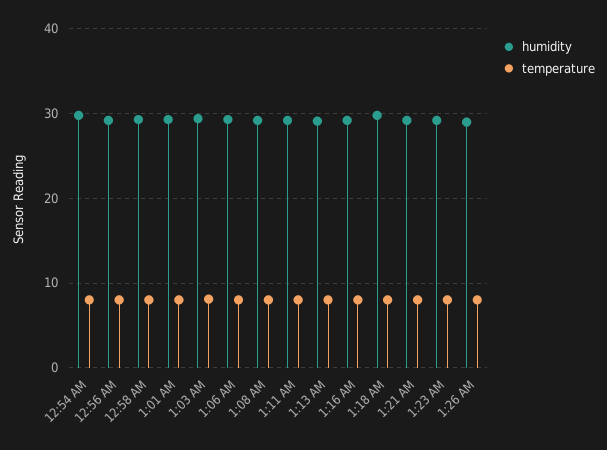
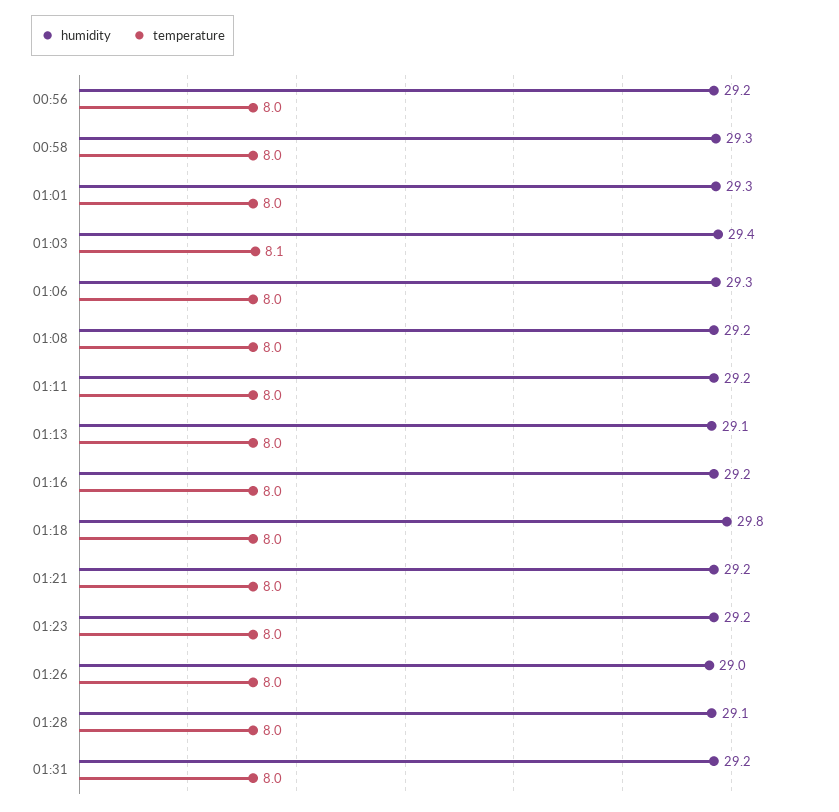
humidity, 12:54 AM: 30 -> none
temperature, 12:54 AM: 8 -> none
humidity, 01:28: none -> 29.1
temperature, 01:28: none -> 8
humidity, 01:31: none -> 29.2
temperature, 01:31: none -> 8

